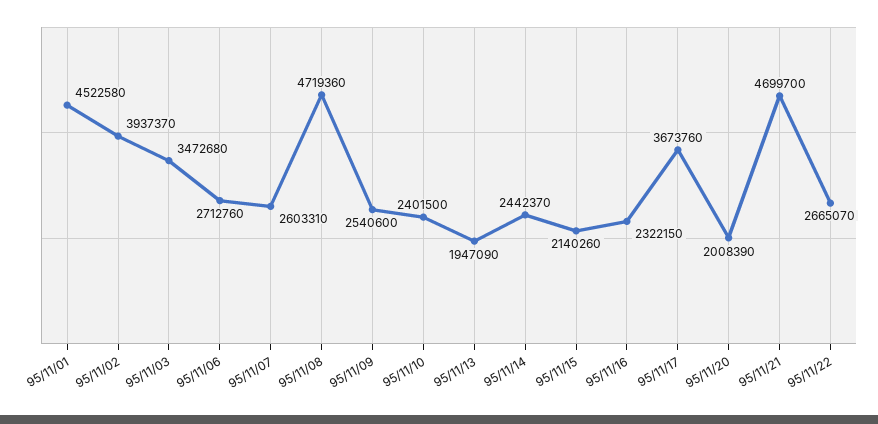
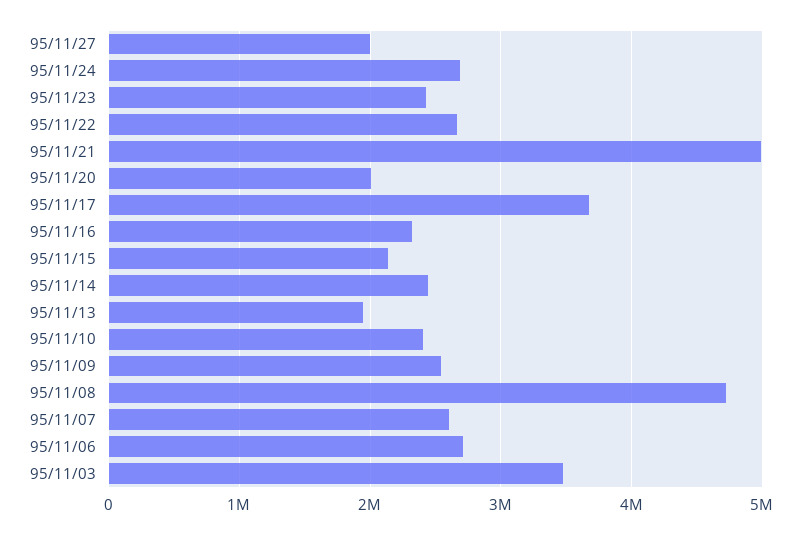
95/11/01: 4522580 -> none
95/11/02: 3937370 -> none
95/11/21: 4699700 -> 5000000
95/11/27: none -> 2000000
95/11/24: none -> 2700000
95/11/23: none -> 2400000

